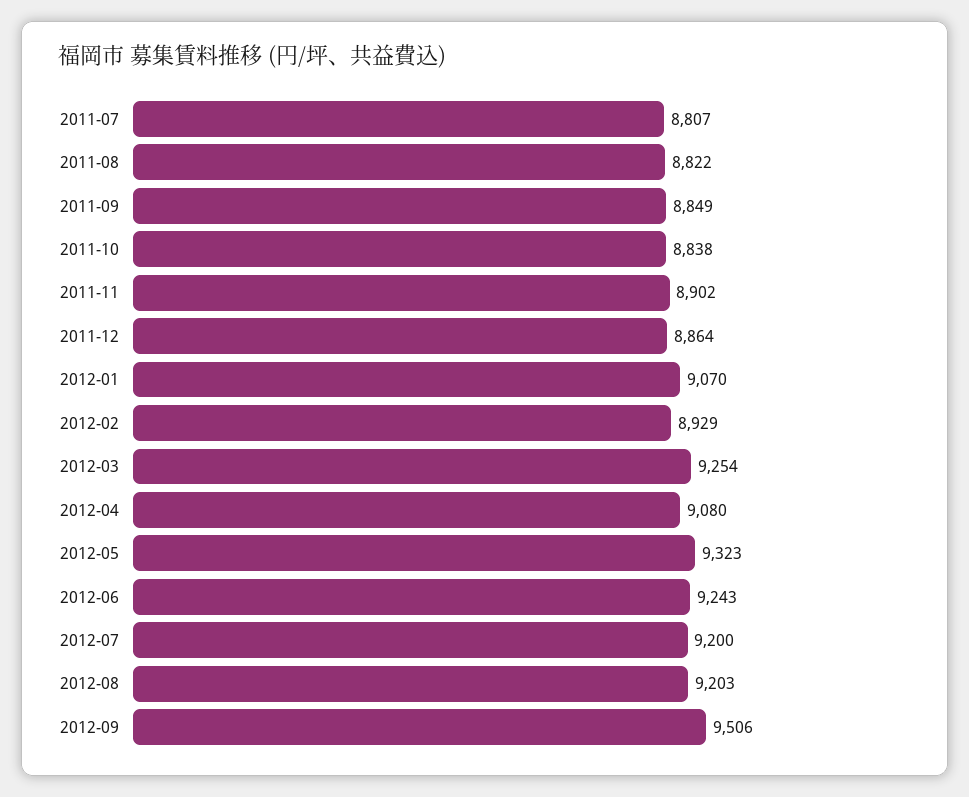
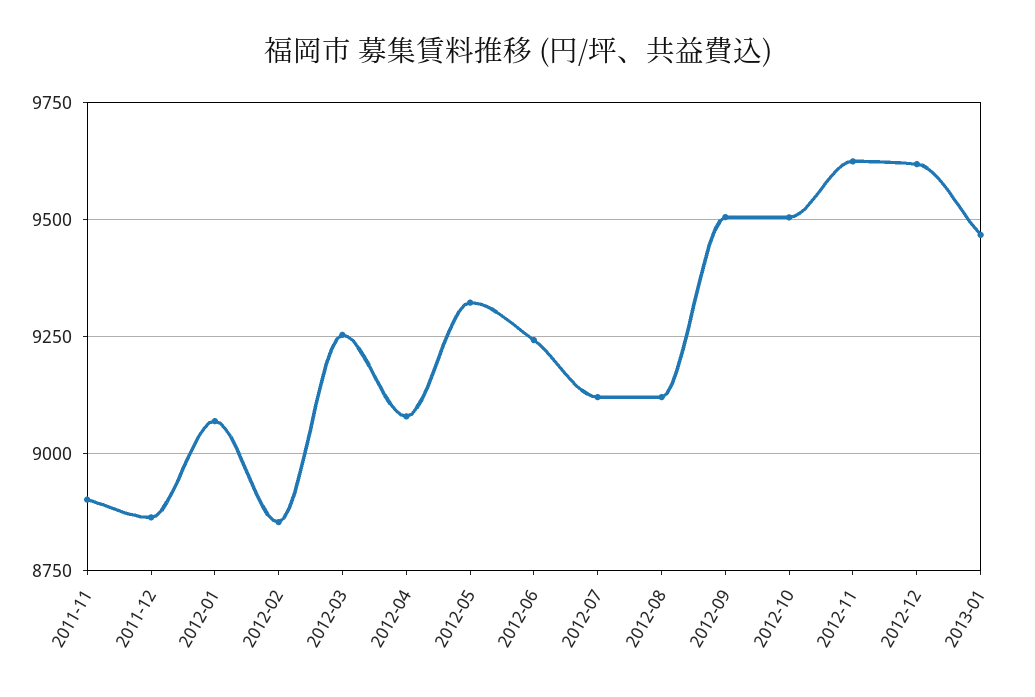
2011-07: 8807 -> none
2011-08: 8822 -> none
2011-09: 8849 -> none
2011-10: 8838 -> none
2012-02: 8929 -> 8850
2012-07: 9200 -> 9125
2012-08: 9203 -> 9125
2012-10: none -> 9500
2012-11: none -> 9625
2012-12: none -> 9625
2013-01: none -> 9475

